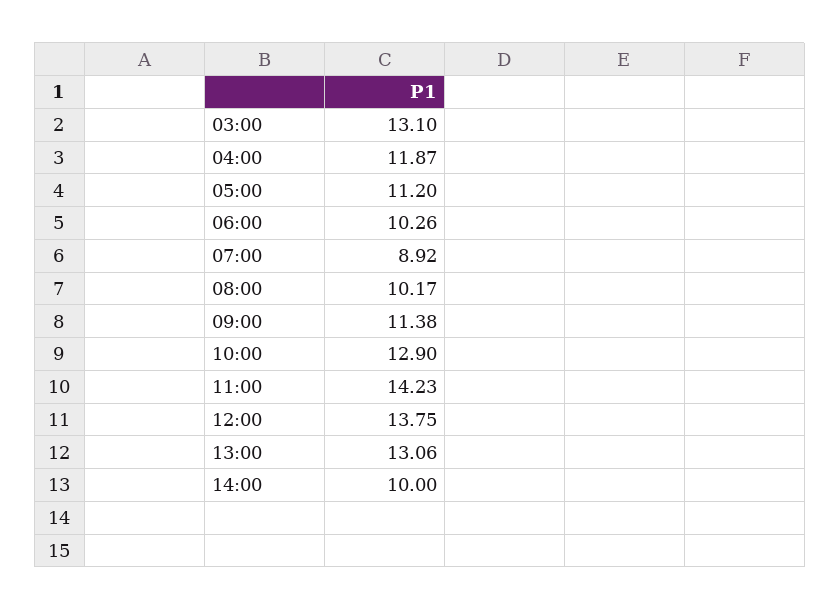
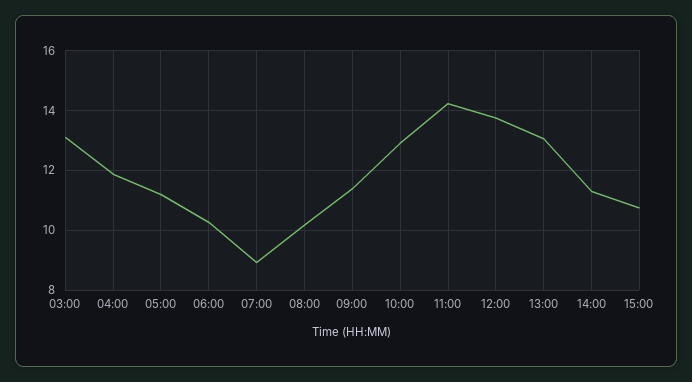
14:00: 10 -> 11.25
15:00: none -> 10.75

